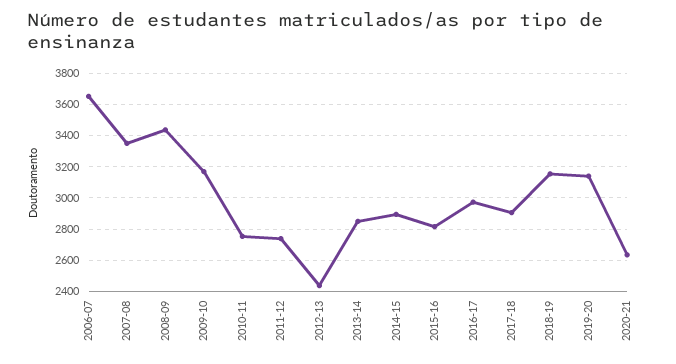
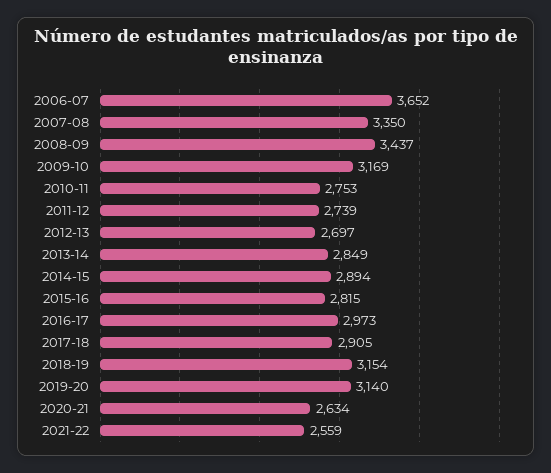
2012-13: 2450 -> 2697
2021-22: none -> 2559

